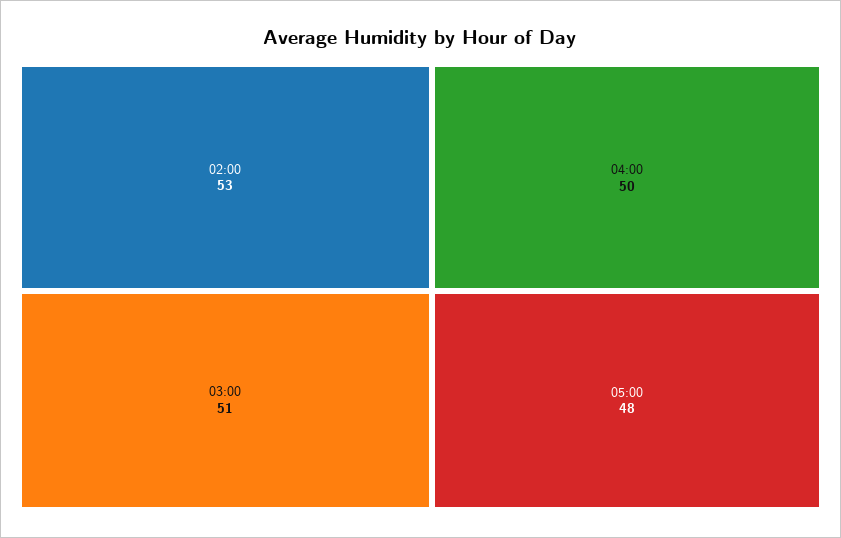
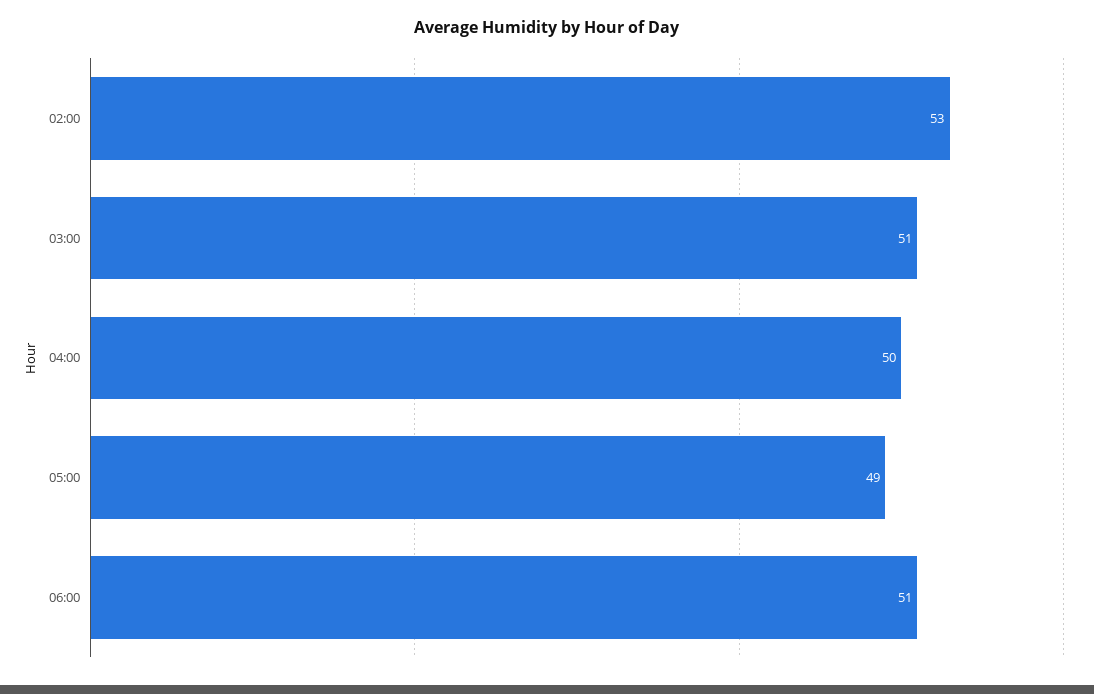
05:00: 48 -> 49
06:00: none -> 51

